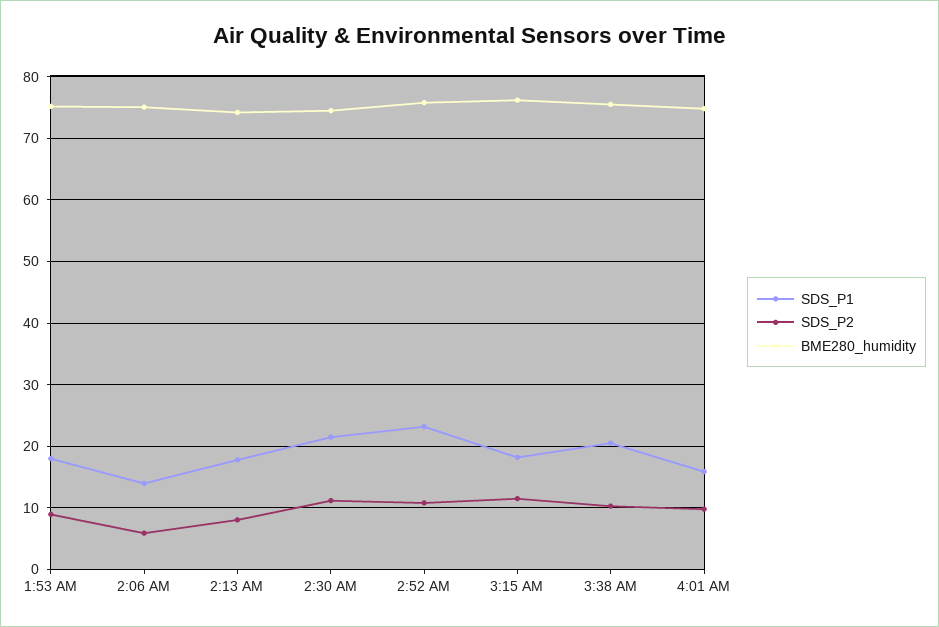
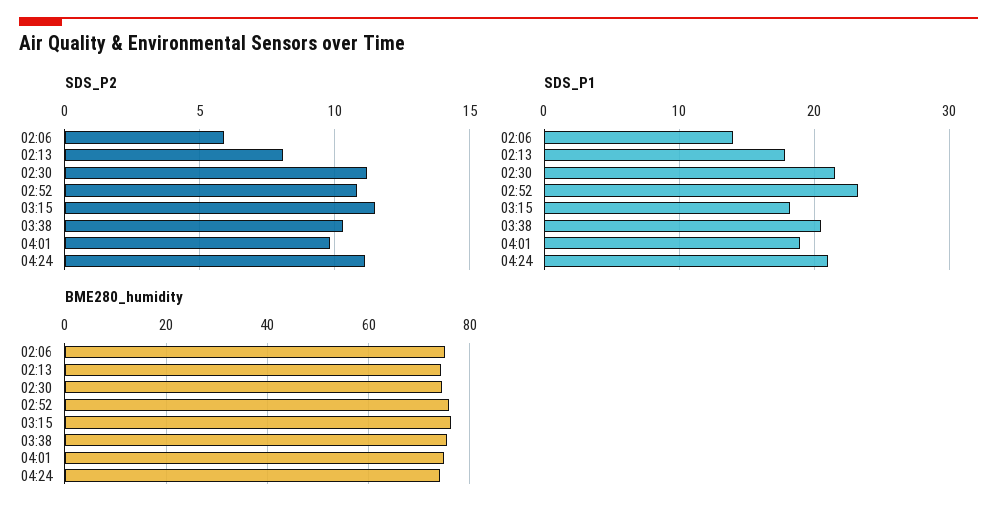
SDS_P1, 1:53 AM: 18 -> none
SDS_P2, 1:53 AM: 9 -> none
BME280_humidity, 1:53 AM: 75 -> none
SDS_P1, 4:01 AM: 16 -> 19
SDS_P2, 04:24: none -> 11
SDS_P1, 04:24: none -> 21
BME280_humidity, 04:24: none -> 74

